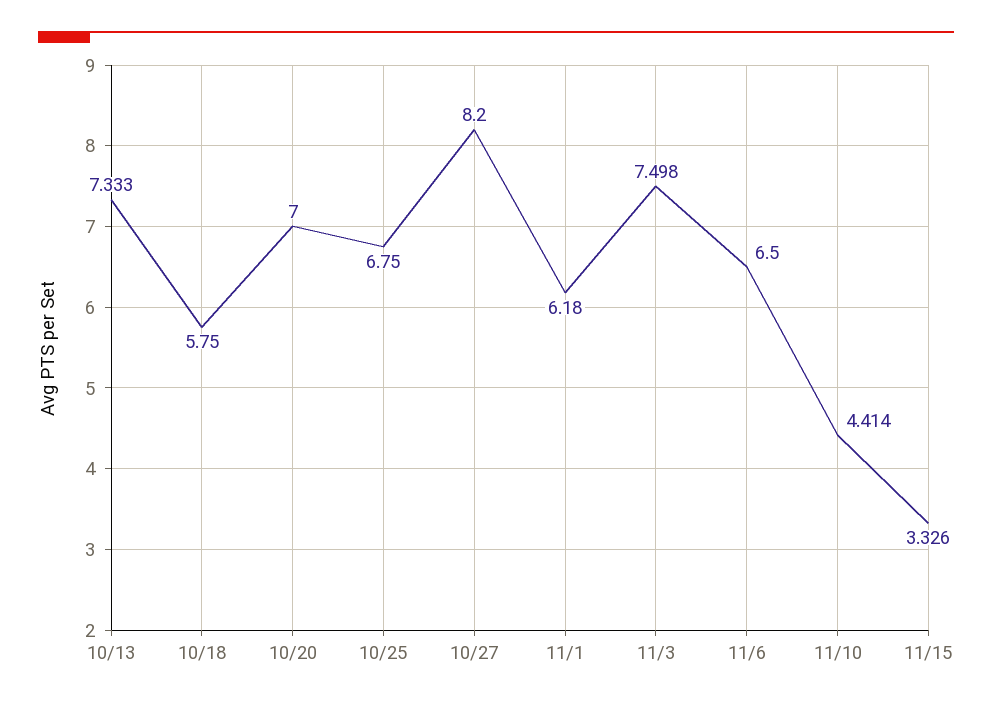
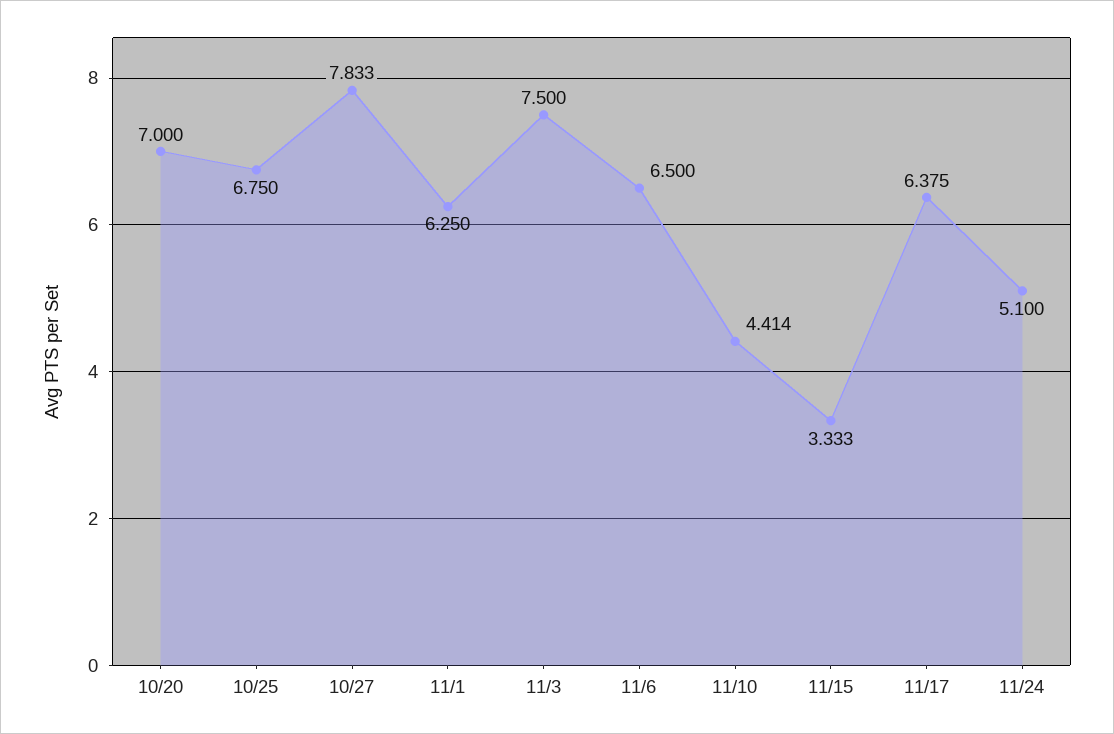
10/13: 7.333 -> none
10/18: 5.75 -> none
10/27: 8.2 -> 7.833
11/1: 6.18 -> 6.25
11/3: 7.498 -> 7.5
11/15: 3.326 -> 3.333
11/17: none -> 6.375
11/24: none -> 5.1

